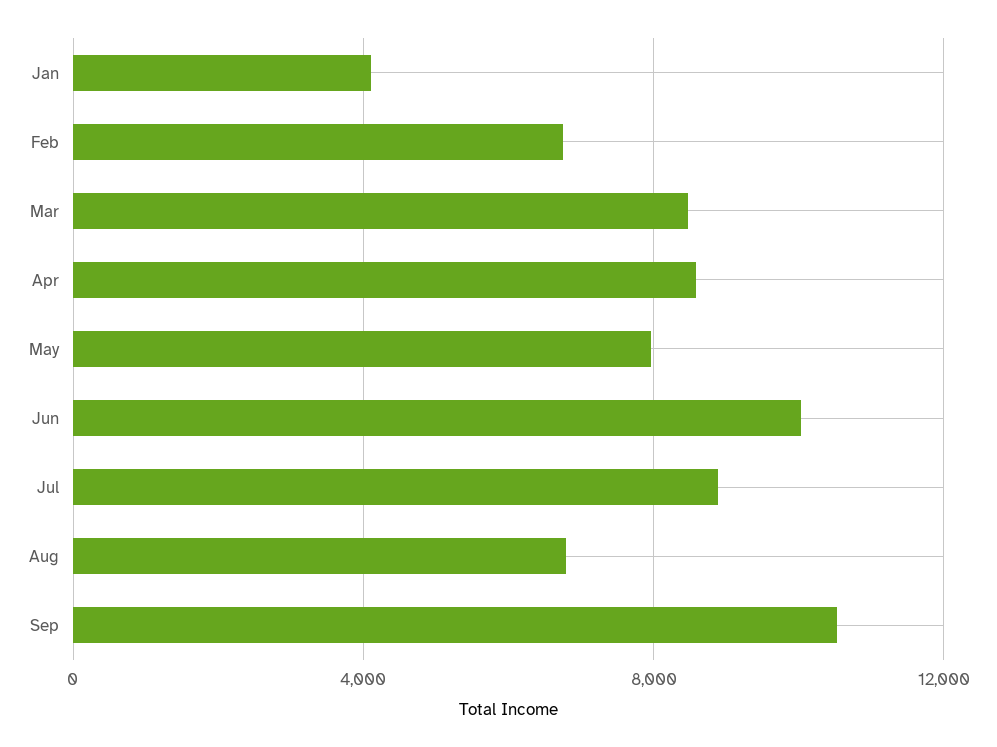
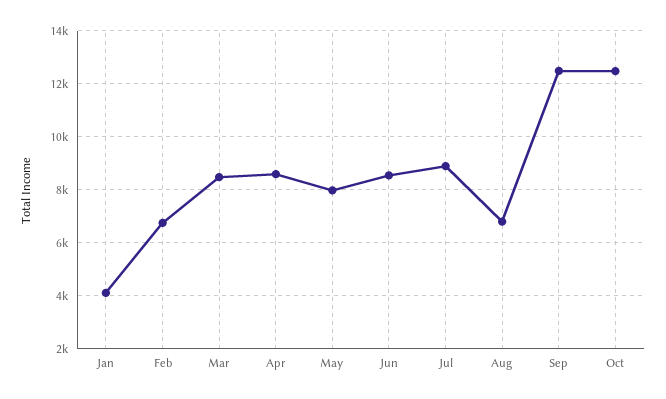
Jun: 10000 -> 8500
Sep: 10500 -> 12500
Oct: none -> 12500

